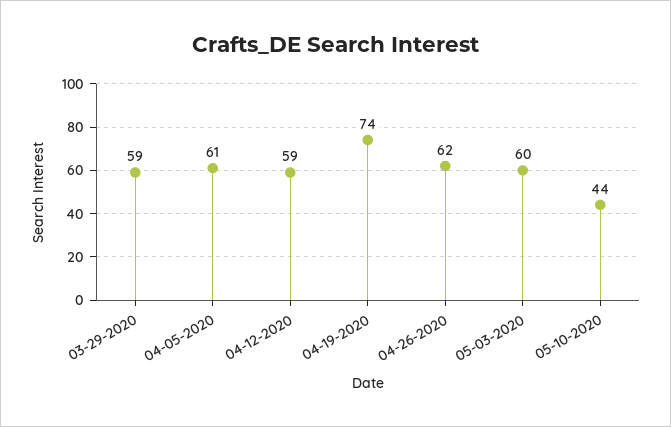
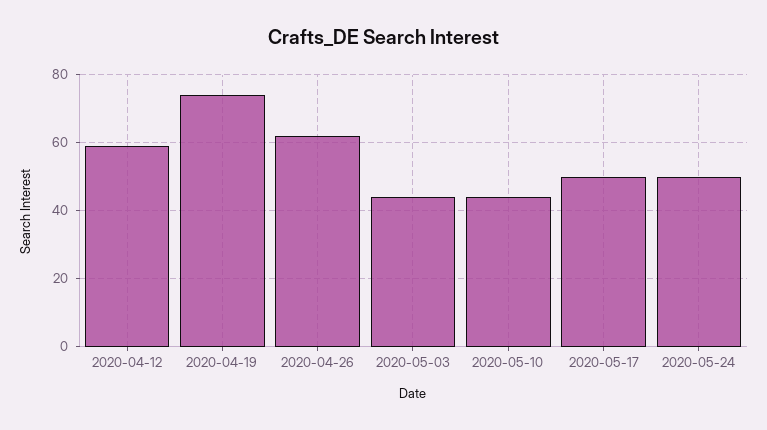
03-29-2020: 59 -> none
04-05-2020: 61 -> none
05-03-2020: 60 -> 45
2020-05-17: none -> 50
2020-05-24: none -> 50

